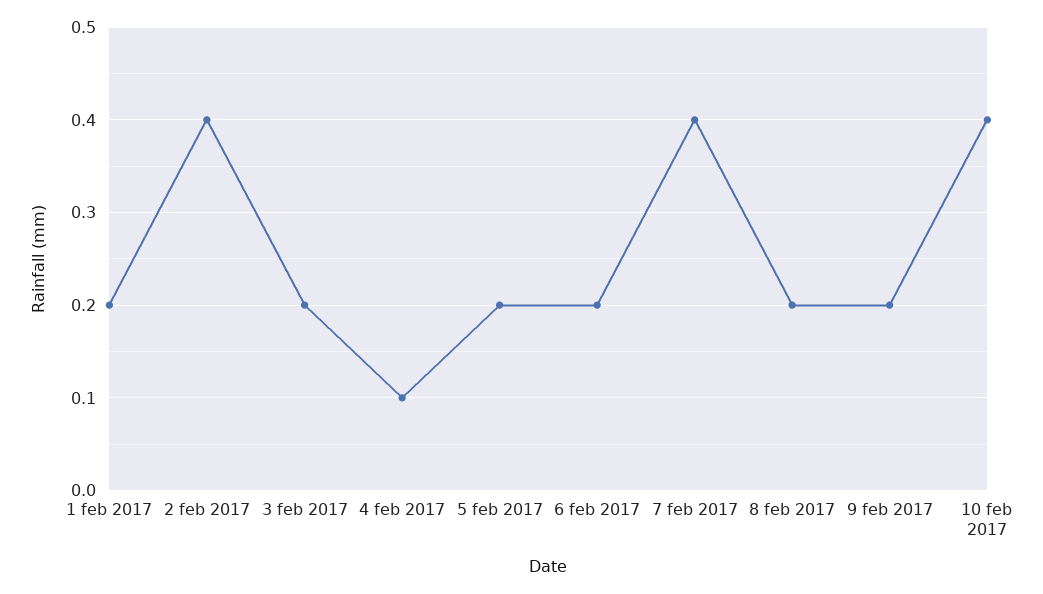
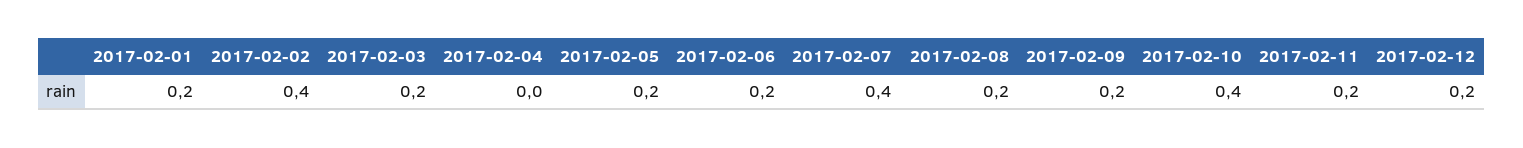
4 feb 2017: 0.1 -> 0
2017-02-11: none -> 0.2
2017-02-12: none -> 0.2

